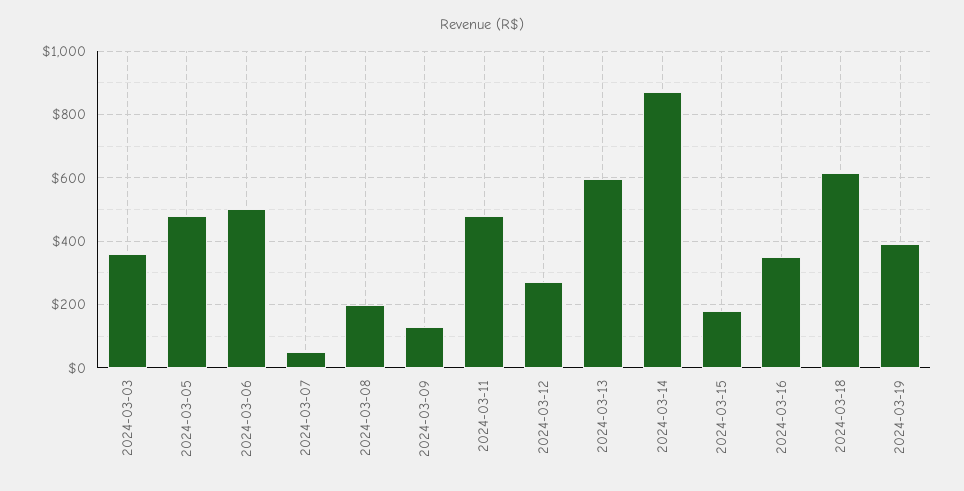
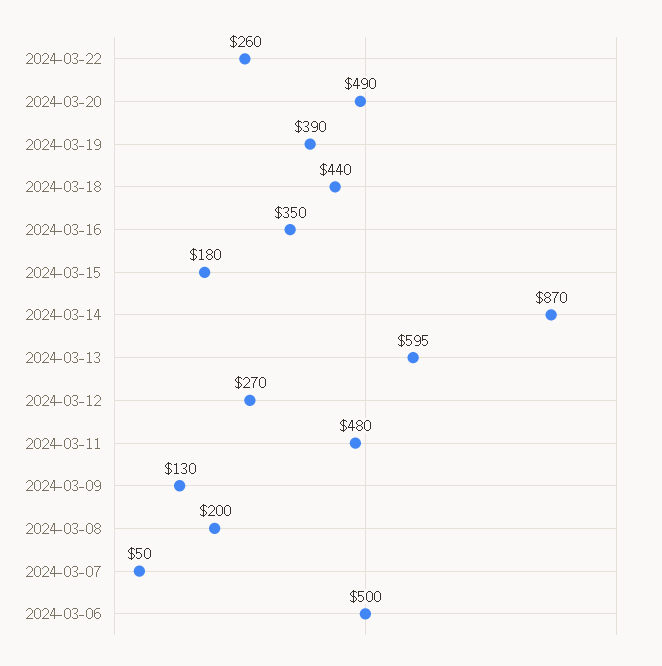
2024-03-03: 360 -> none
2024-03-05: 480 -> none
2024-03-18: 620 -> 440
2024-03-22: none -> 260
2024-03-20: none -> 490

